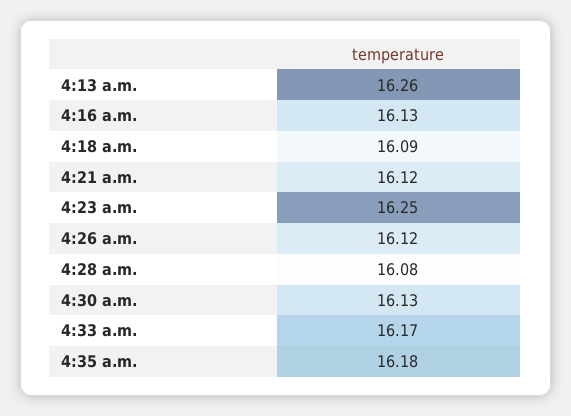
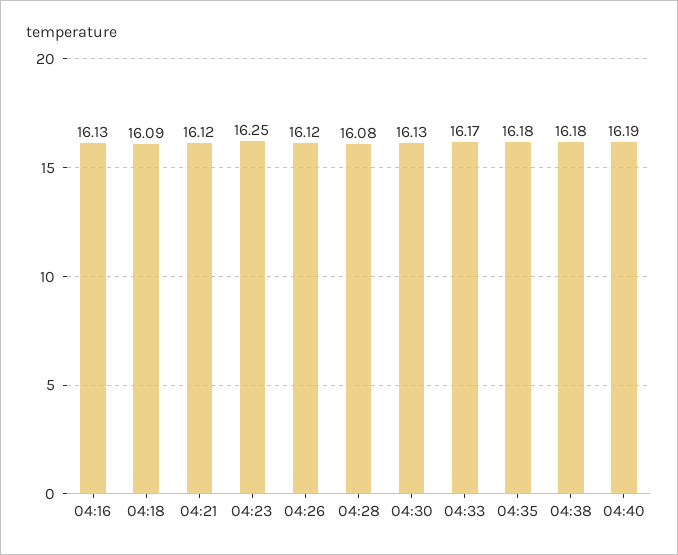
4:13 a.m.: 16.26 -> none
04:38: none -> 16.18
04:40: none -> 16.19

